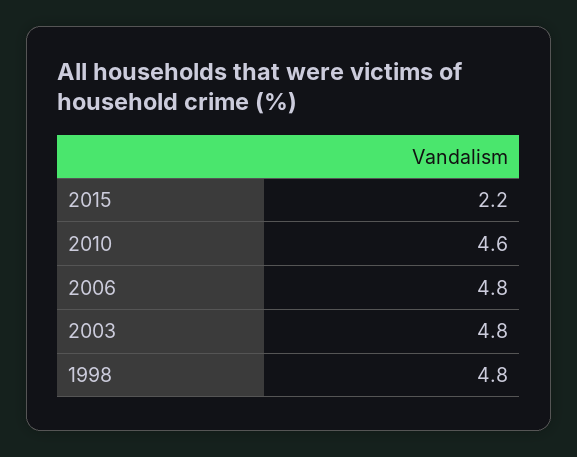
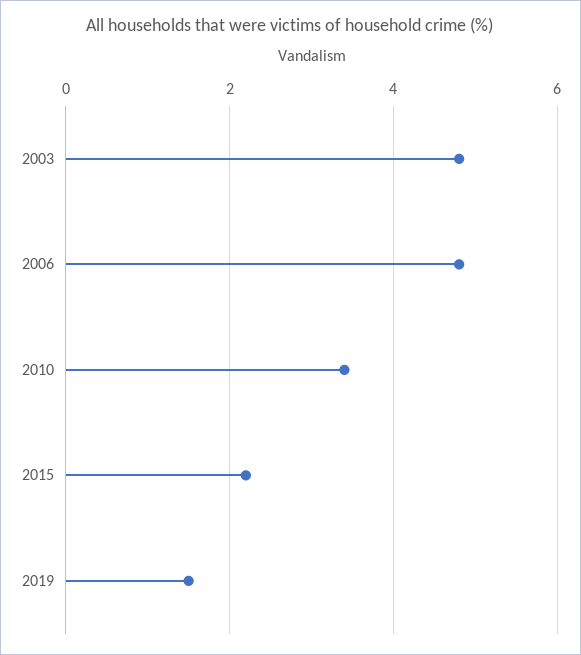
2010: 4.6 -> 3.5
1998: 4.8 -> none
2019: none -> 1.5

